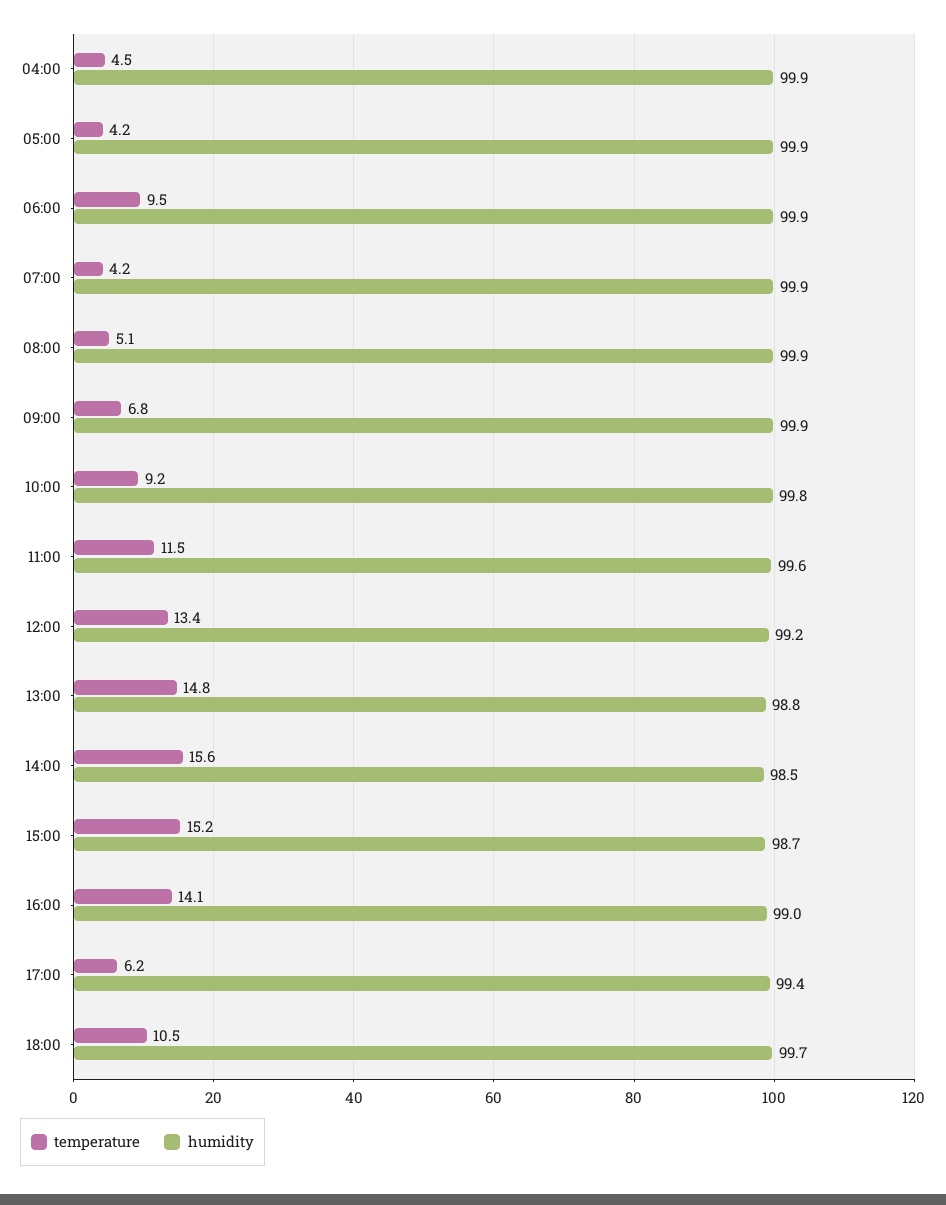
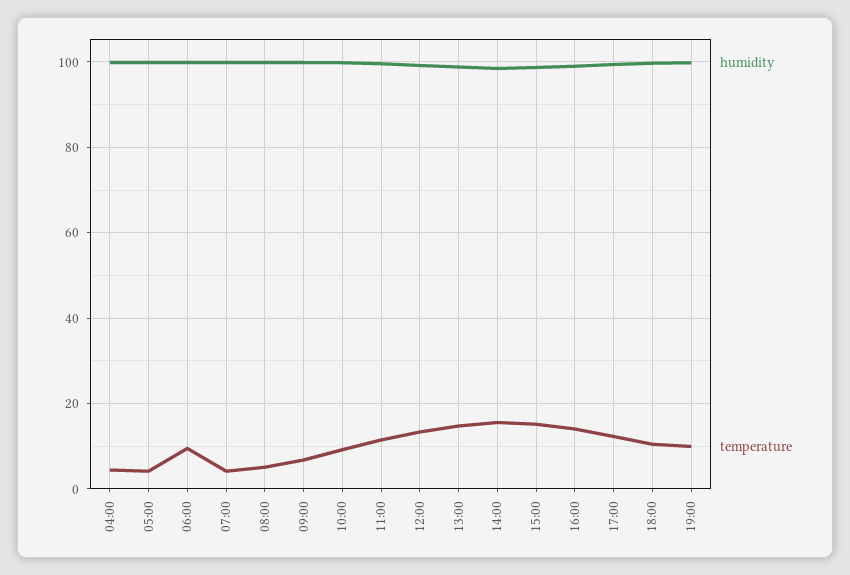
temperature, 17:00: 6.2 -> 12
humidity, 19:00: none -> 100
temperature, 19:00: none -> 10

